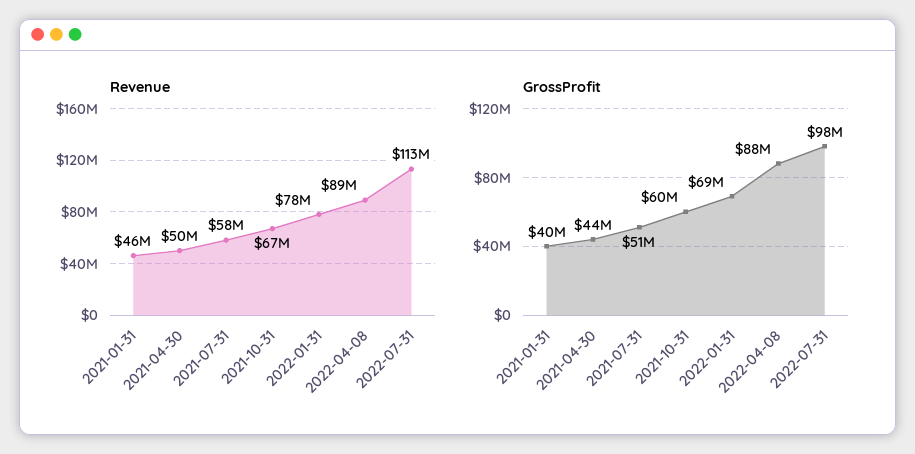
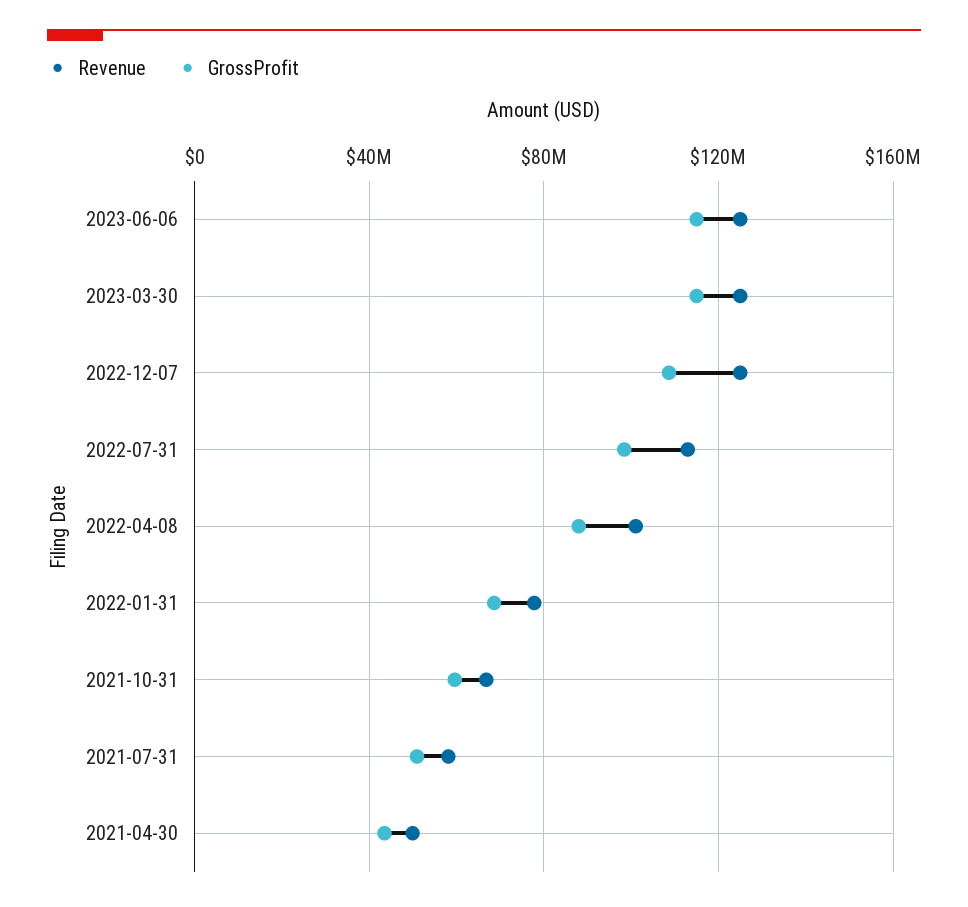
Revenue, 2021-01-31: 46000000 -> none
Revenue, 2022-04-08: 89000000 -> 100000000
GrossProfit, 2021-01-31: 40000000 -> none
Revenue, 2023-06-06: none -> 125000000
GrossProfit, 2023-06-06: none -> 115000000
Revenue, 2023-03-30: none -> 125000000
GrossProfit, 2023-03-30: none -> 115000000
Revenue, 2022-12-07: none -> 125000000
GrossProfit, 2022-12-07: none -> 110000000

